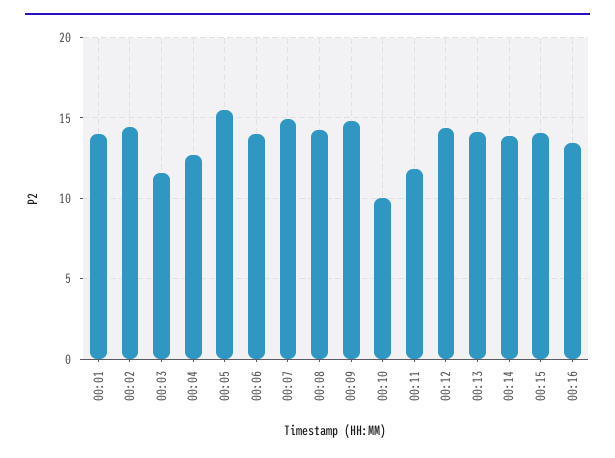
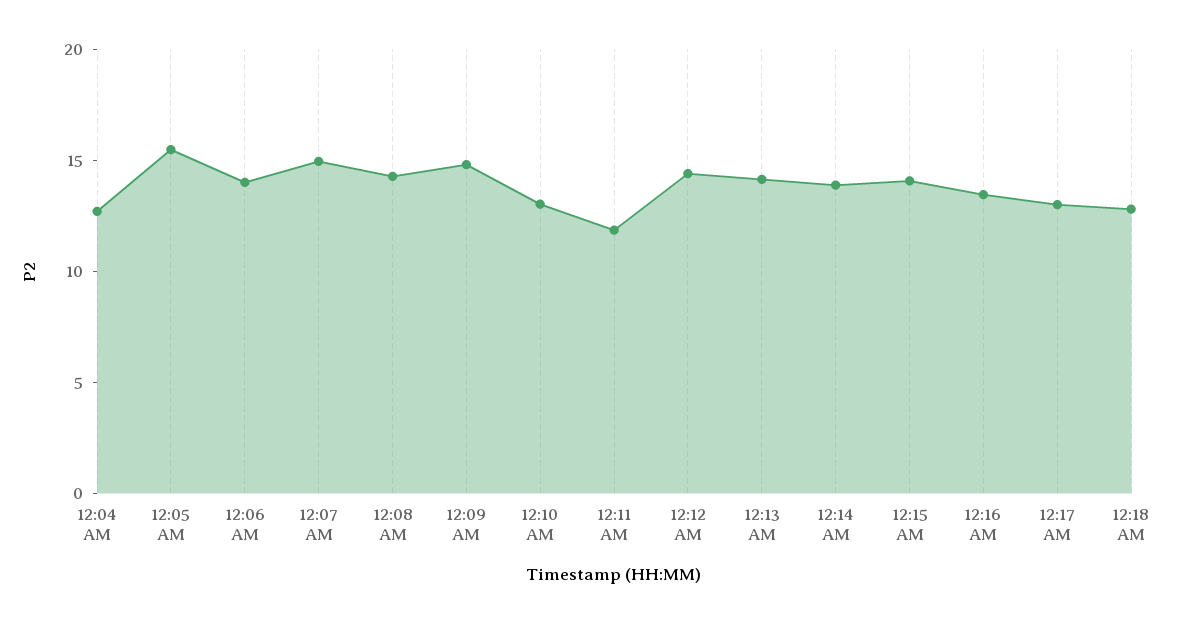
00:01: 14 -> none
00:02: 14.5 -> none
00:03: 11.5 -> none
00:10: 10 -> 13
12:17 AM: none -> 13
12:18 AM: none -> 13

